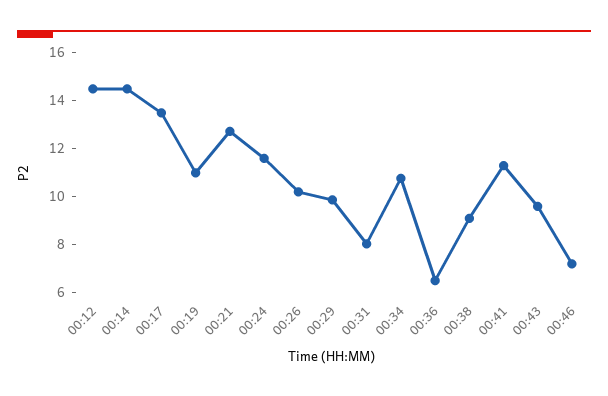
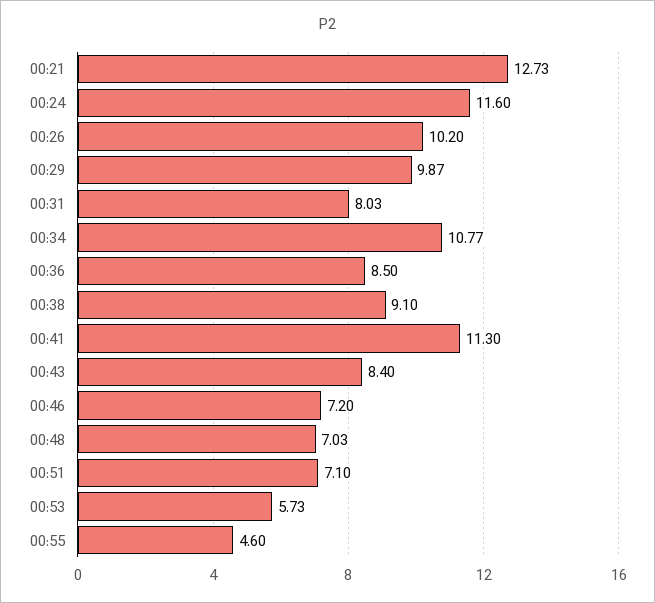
00:12: 14.5 -> none
00:14: 14.5 -> none
00:17: 13.5 -> none
00:19: 11 -> none
00:36: 6.5 -> 8.5
00:43: 9.5 -> 8.4
00:48: none -> 7.03
00:51: none -> 7.1
00:53: none -> 5.73
00:55: none -> 4.6

